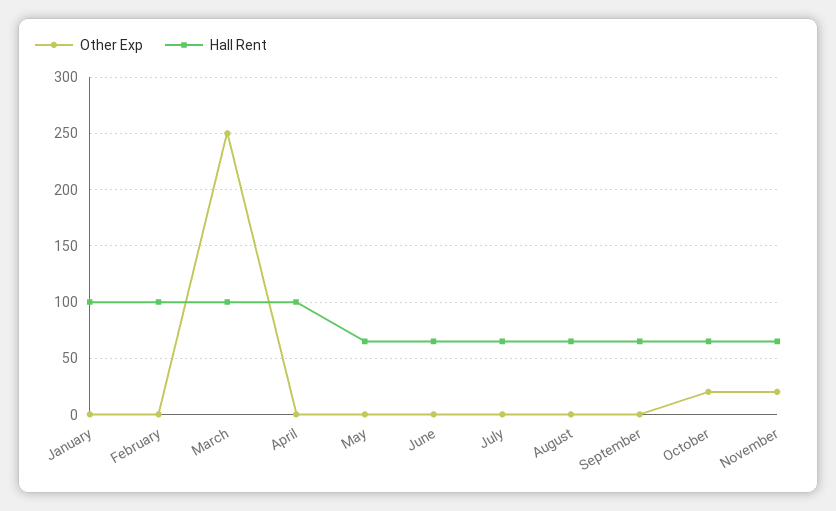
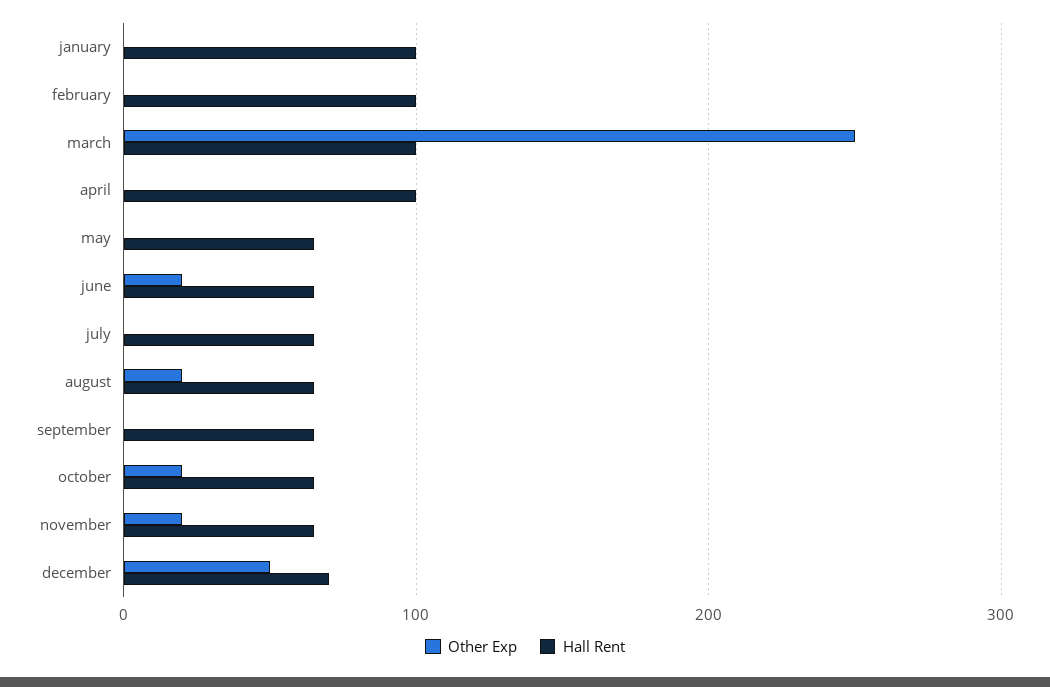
Other Exp, June: 0 -> 20
Other Exp, August: 0 -> 20
Other Exp, december: none -> 50
Hall Rent, december: none -> 70

